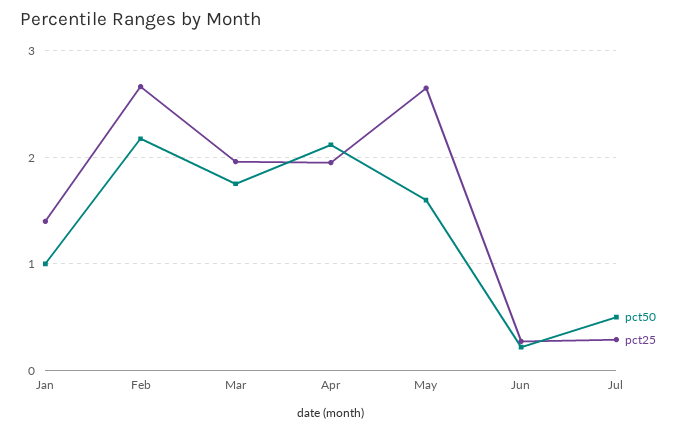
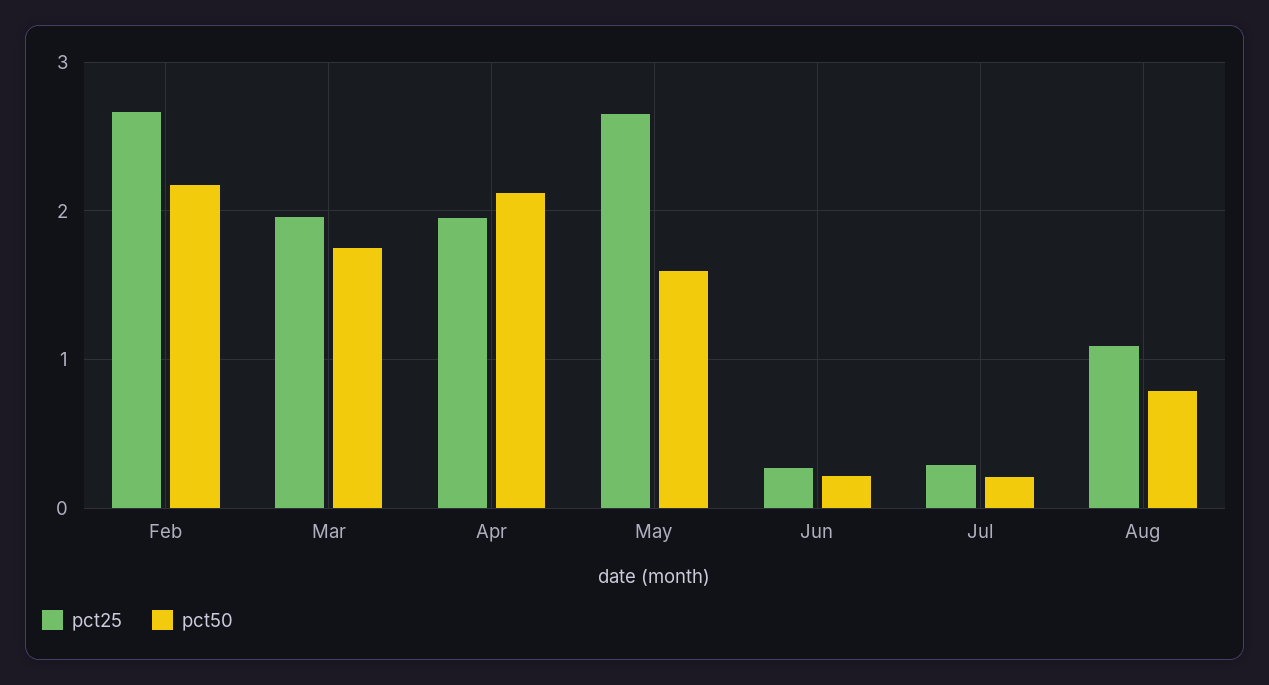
pct50, Jan: 1 -> none
pct25, Jan: 1.4 -> none
pct50, Jul: 0.5 -> 0.2
pct25, Aug: none -> 1.1
pct50, Aug: none -> 0.8

